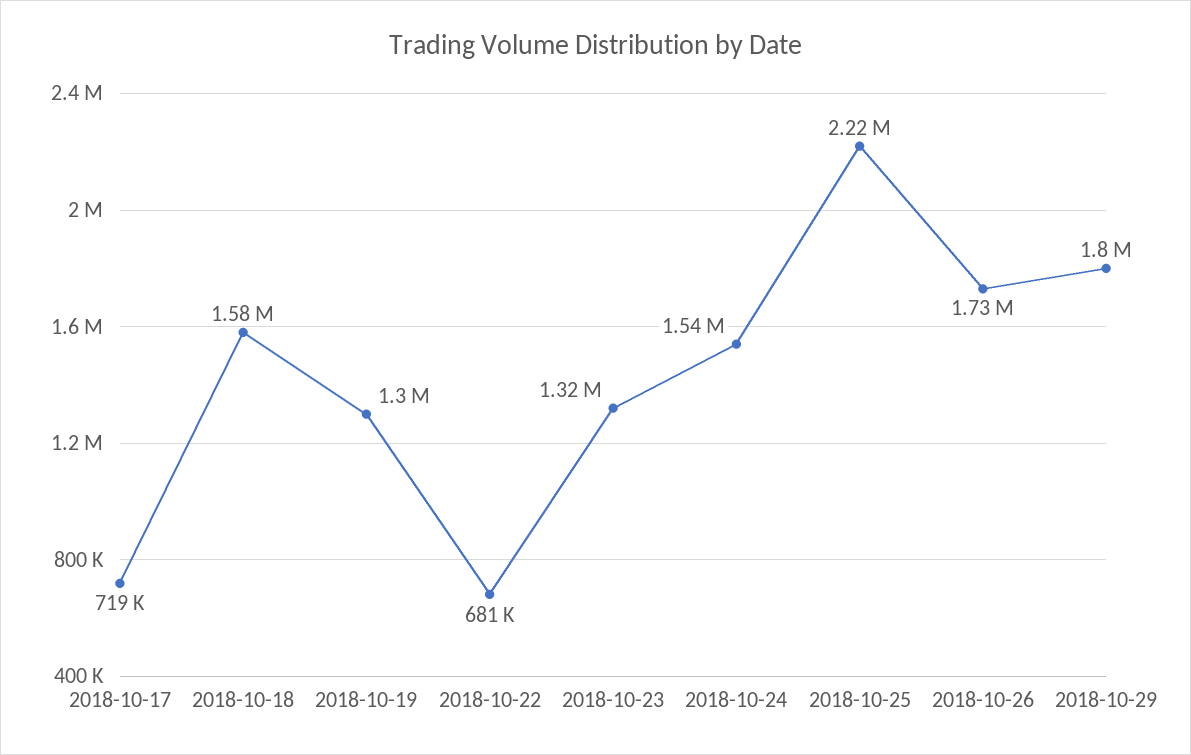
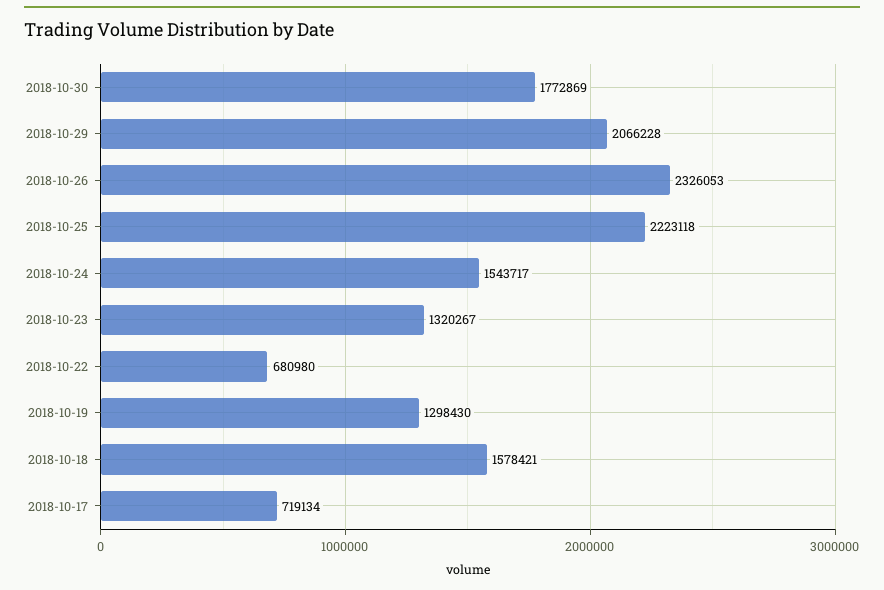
2018-10-26: 1730000 -> 2326053
2018-10-29: 1800000 -> 2066228
2018-10-30: none -> 1772869

